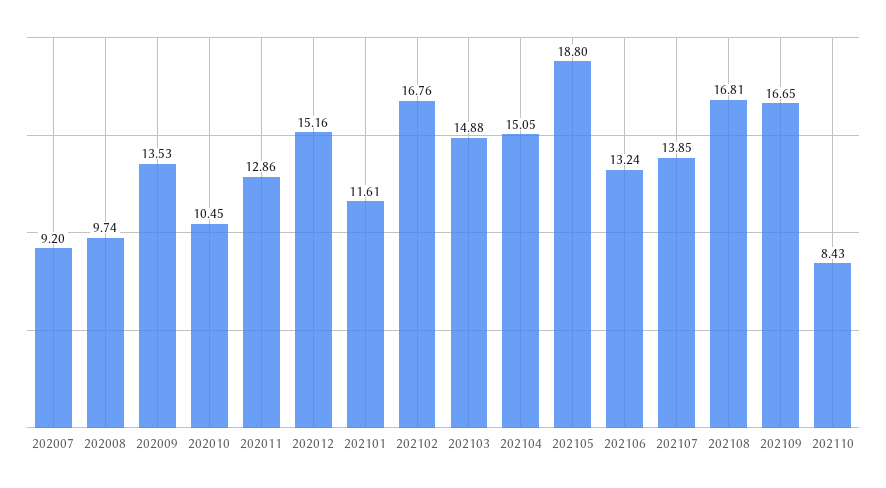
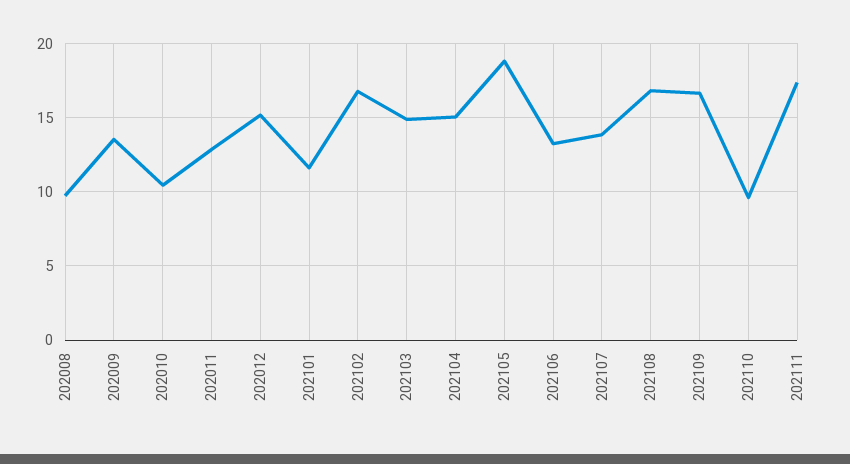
202007: 9.2 -> none
202110: 8.43 -> 9.5
202111: none -> 17.5

